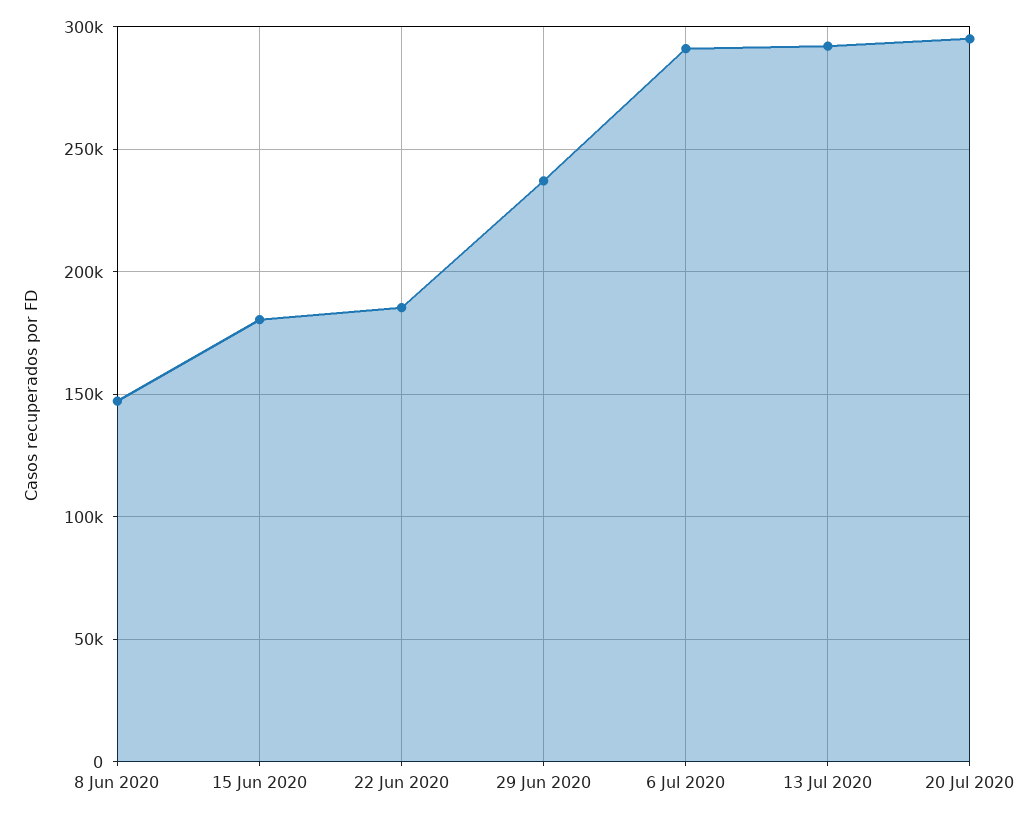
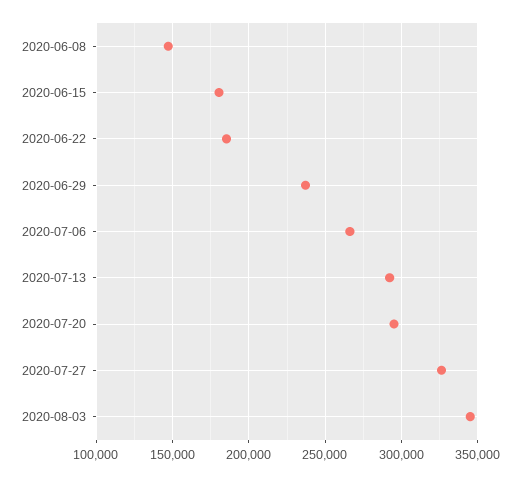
6 Jul 2020: 290000 -> 265000
2020-07-27: none -> 325000
2020-08-03: none -> 345000

